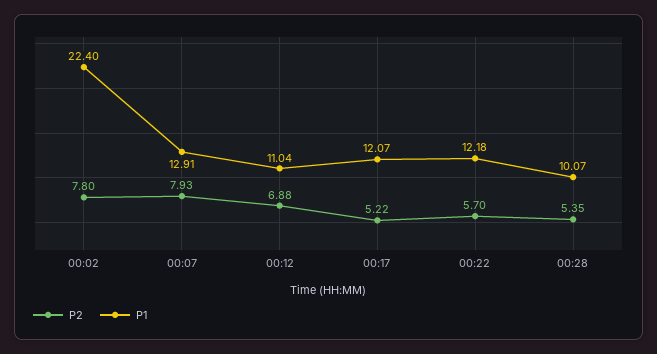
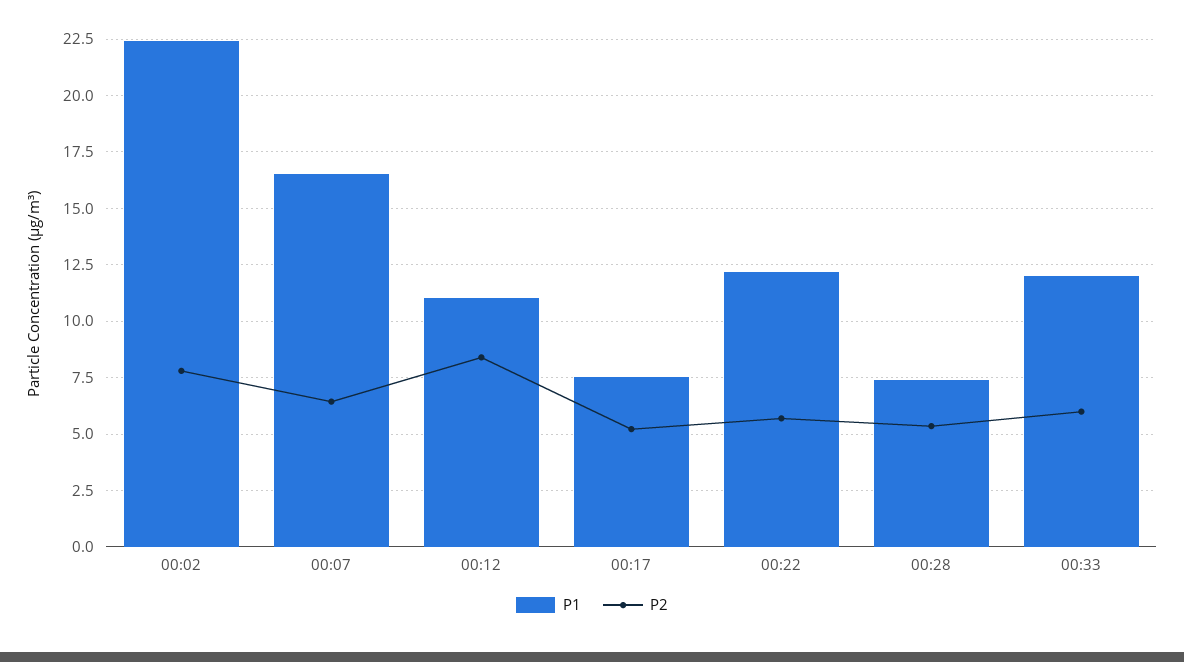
P2, 00:07: 7.93 -> 6.5
P1, 00:07: 12.91 -> 16.5
P2, 00:12: 6.88 -> 8.5
P1, 00:17: 12.07 -> 7.5
P1, 00:28: 10.07 -> 7.5
P1, 00:33: none -> 12
P2, 00:33: none -> 6

